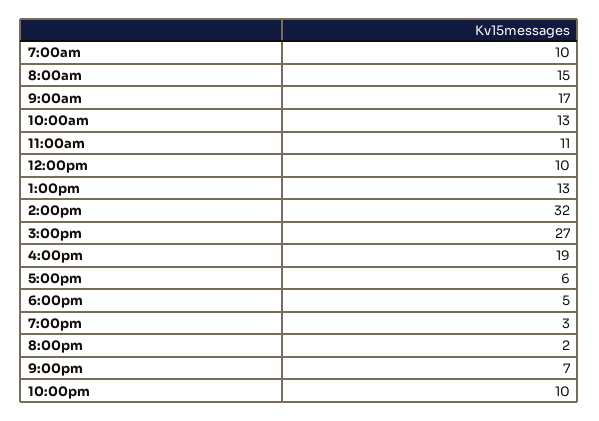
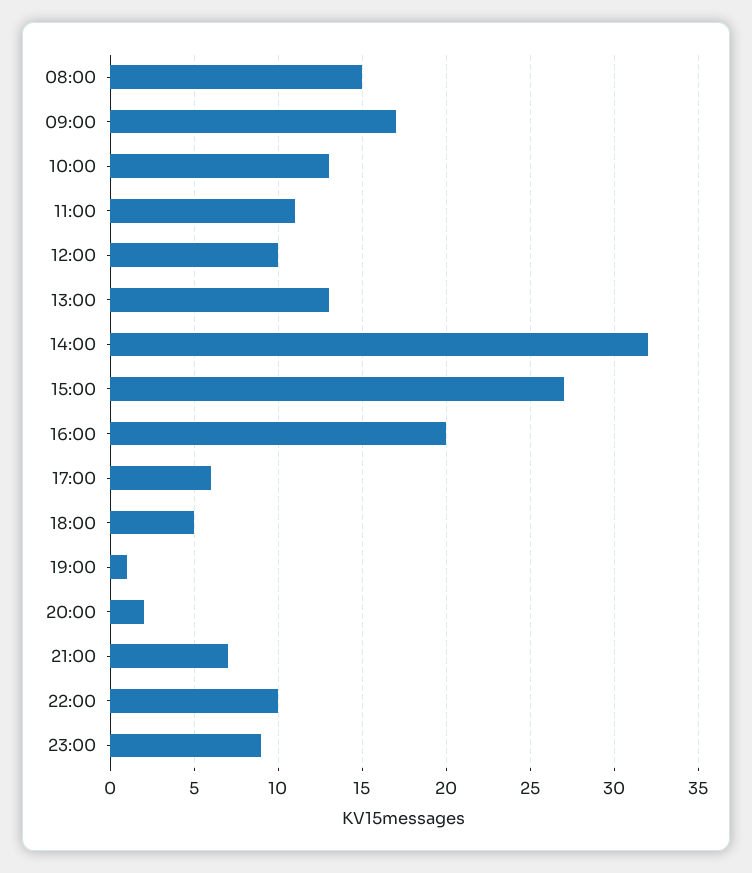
7:00am: 10 -> none
4:00pm: 19 -> 20
7:00pm: 3 -> 1
23:00: none -> 9

